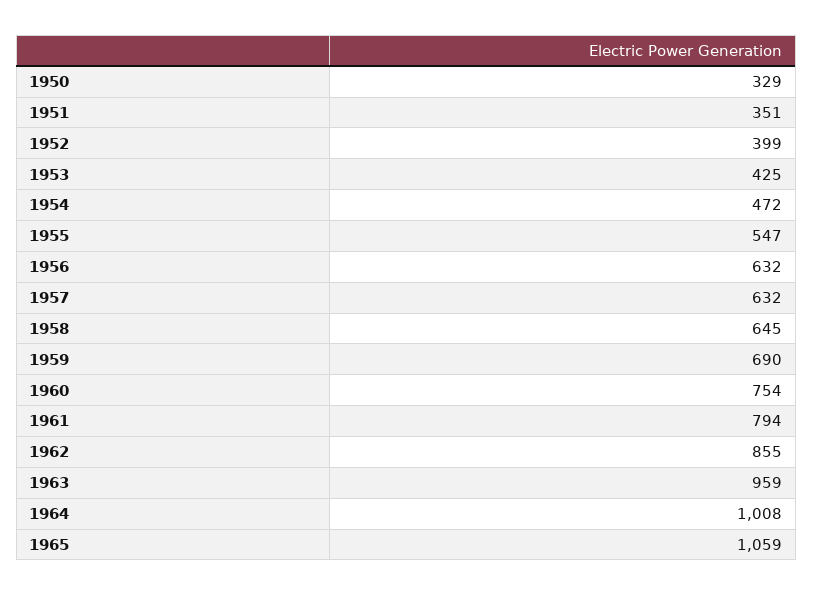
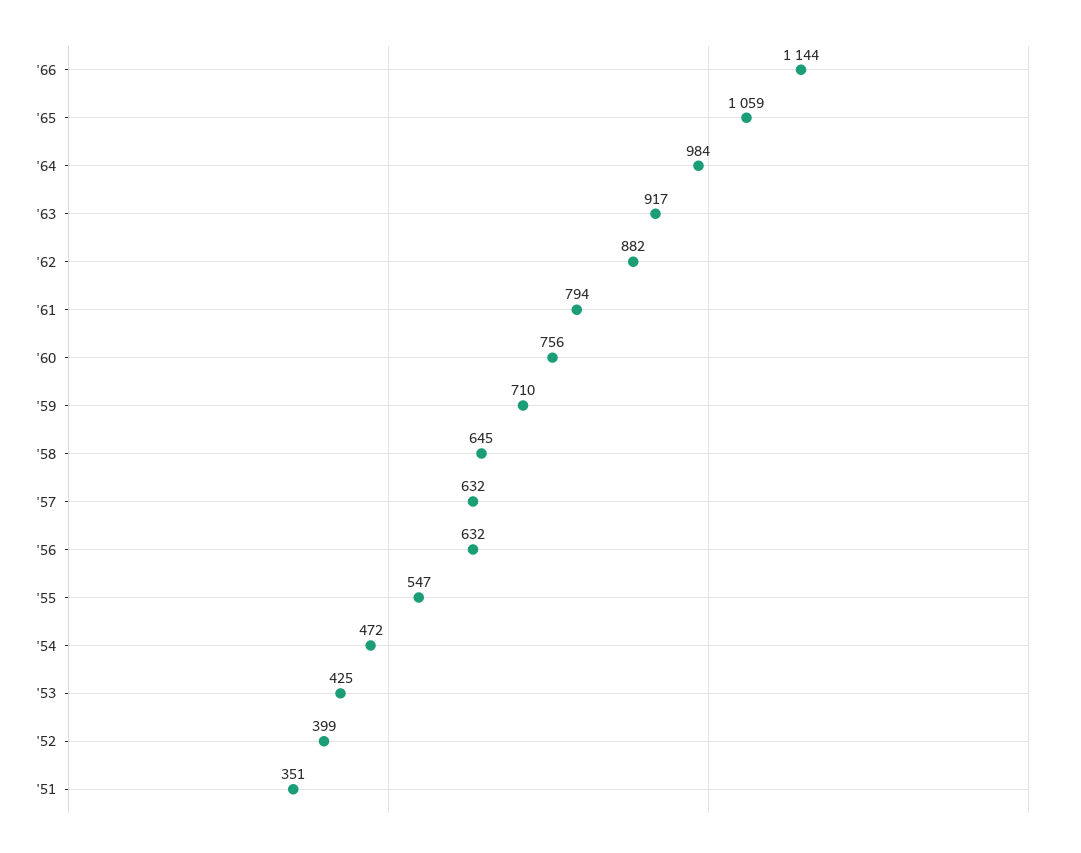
1950: 329 -> none
1959: 690 -> 710
1960: 754 -> 756
1962: 855 -> 882
1963: 959 -> 917
1964: 1008 -> 984
'66: none -> 1144

